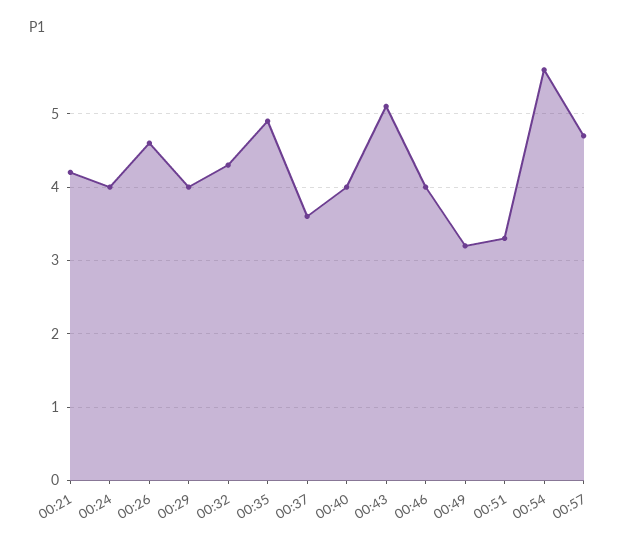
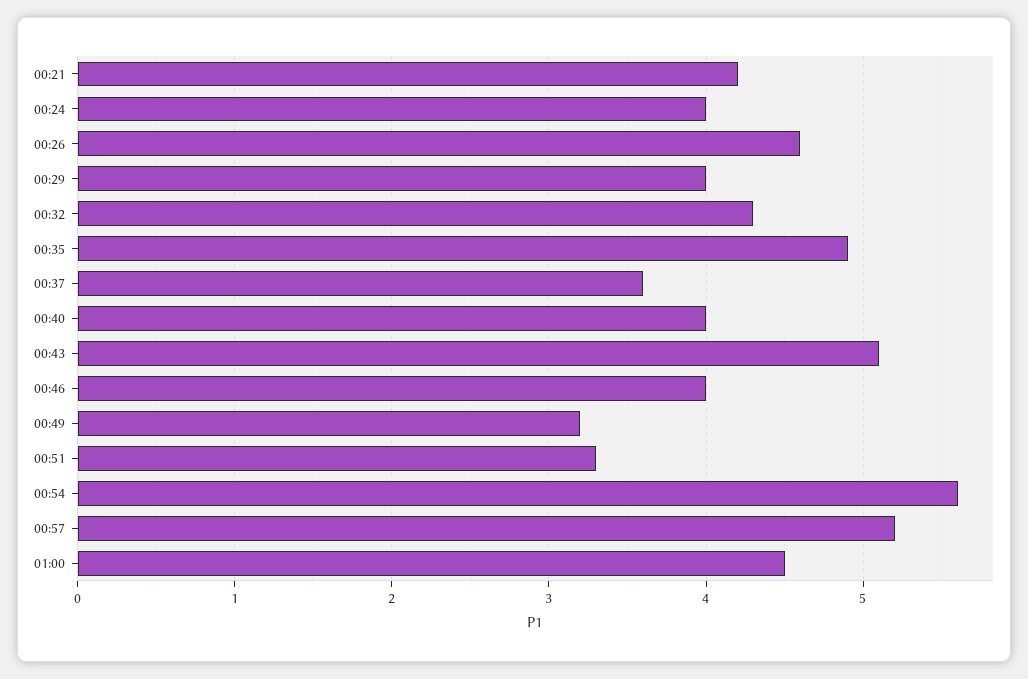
00:57: 4.7 -> 5.2
01:00: none -> 4.5

